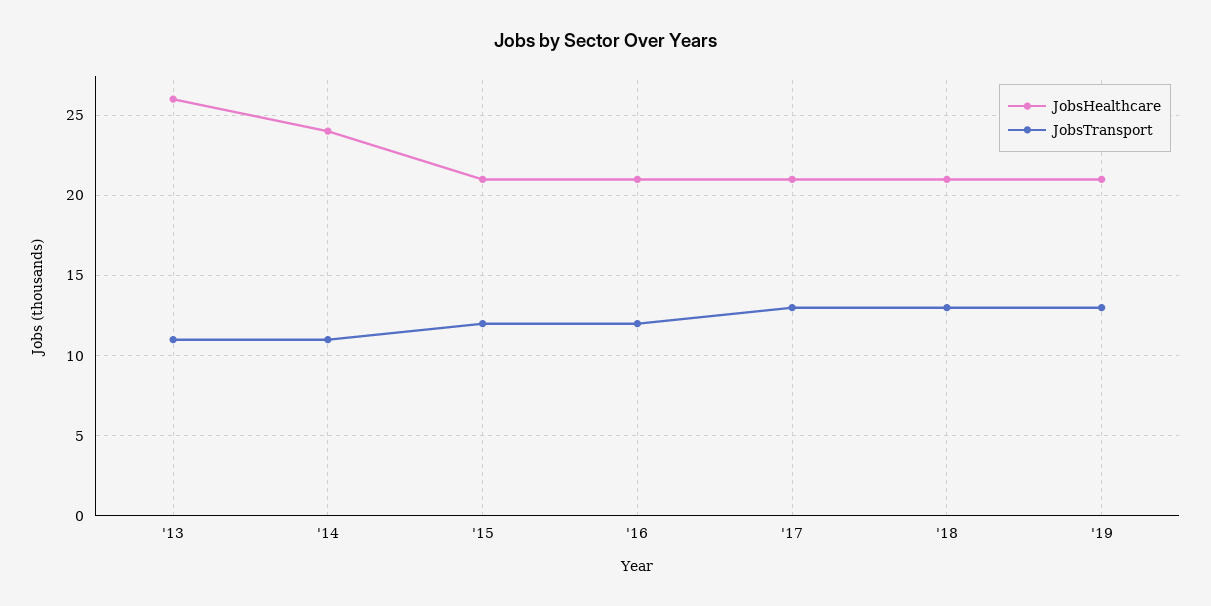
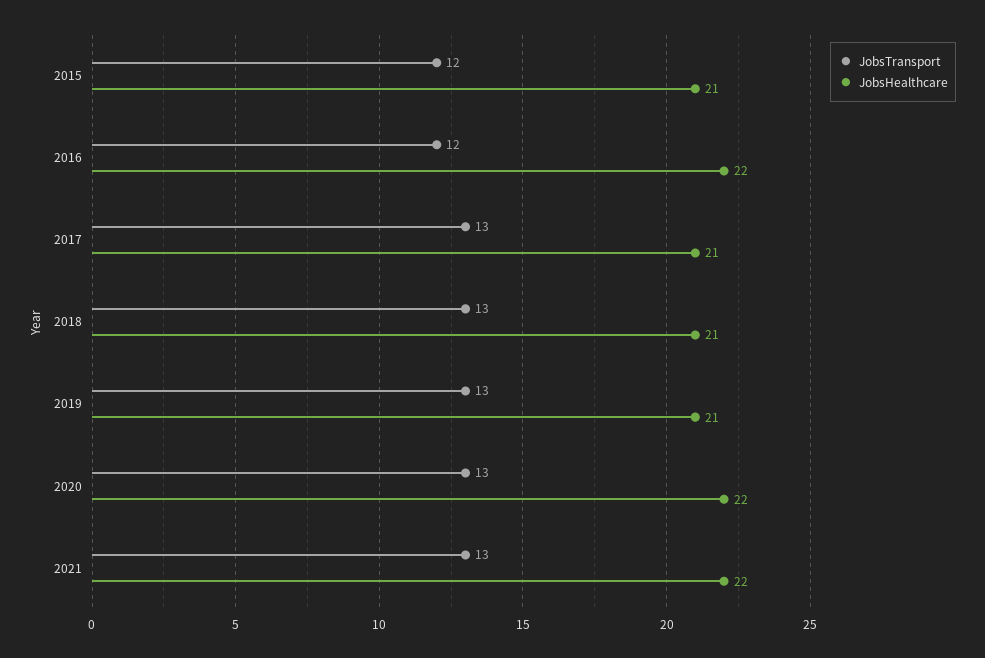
JobsHealthcare, '13: 26 -> none
JobsTransport, '13: 11 -> none
JobsHealthcare, '14: 24 -> none
JobsTransport, '14: 11 -> none
JobsHealthcare, '16: 21 -> 22
JobsTransport, 2020: none -> 13
JobsHealthcare, 2020: none -> 22
JobsTransport, 2021: none -> 13
JobsHealthcare, 2021: none -> 22

